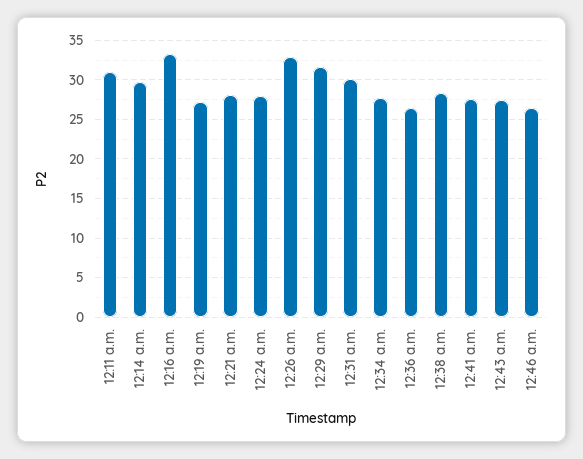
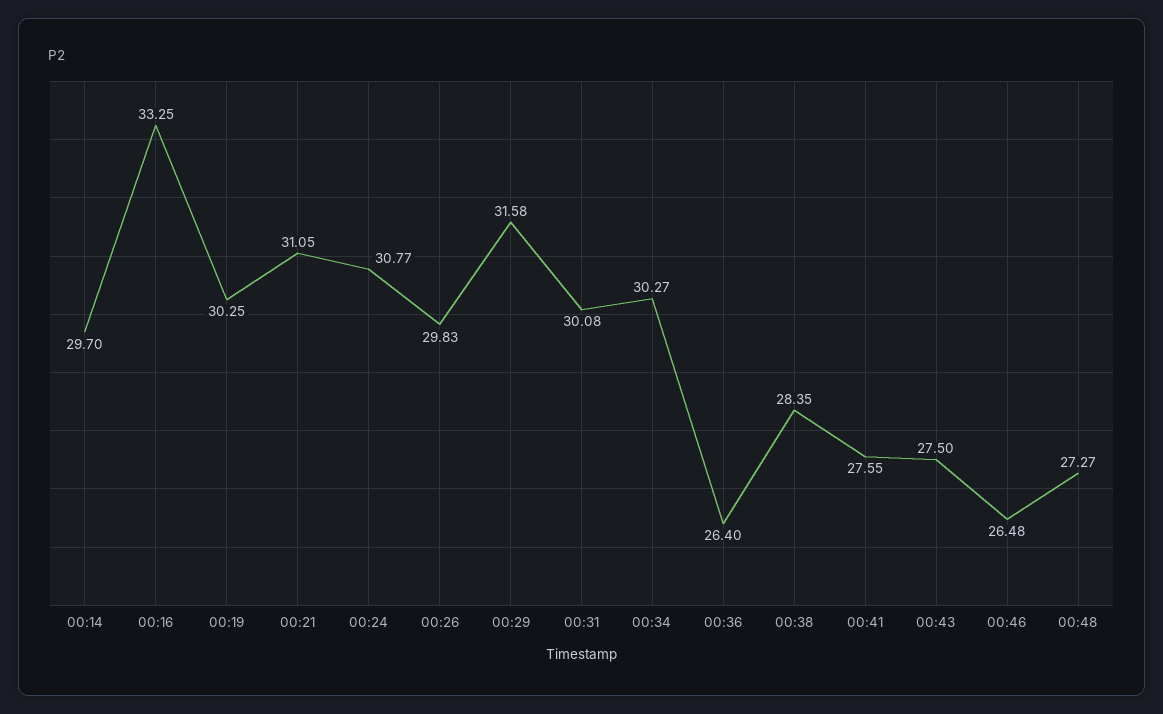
12:11 a.m.: 31 -> none
12:19 a.m.: 27 -> 30.25
12:21 a.m.: 28 -> 31.05
12:24 a.m.: 28 -> 30.77
12:26 a.m.: 33 -> 29.83
12:34 a.m.: 28 -> 30.27
00:48: none -> 27.27

